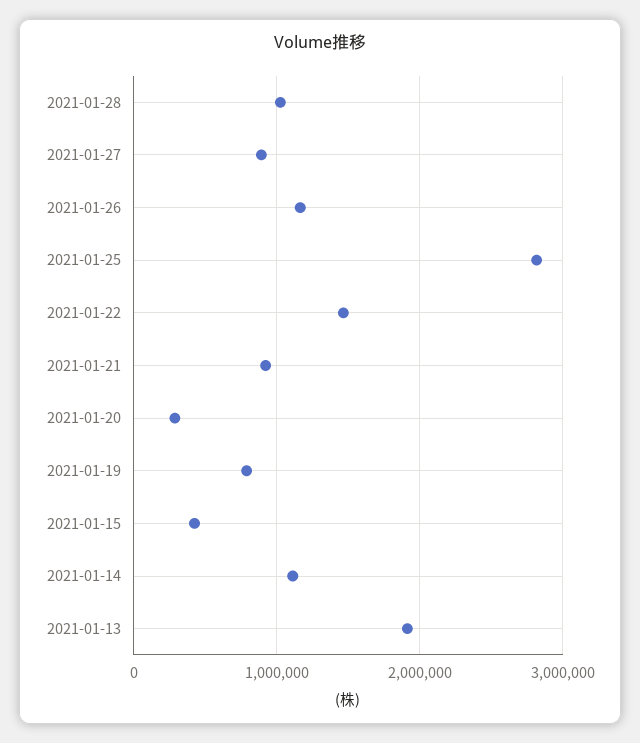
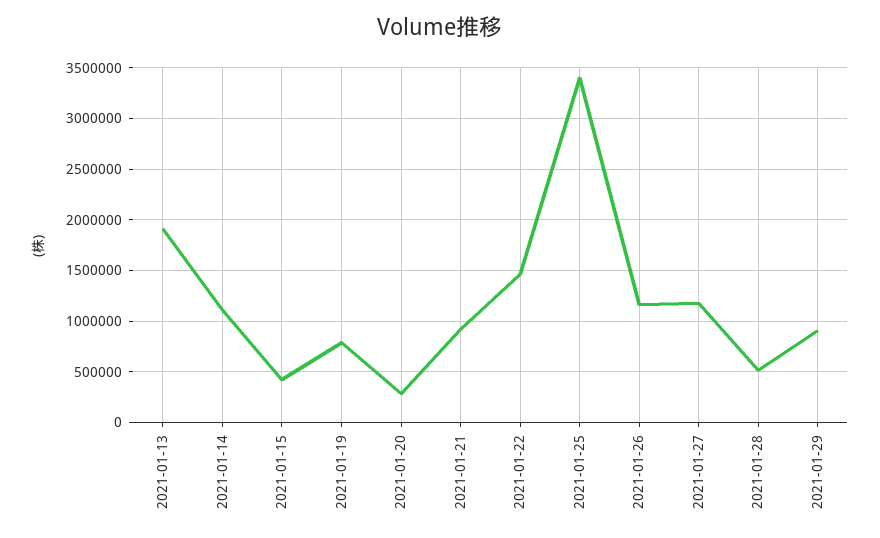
2021-01-28: 1000000 -> 500000
2021-01-27: 900000 -> 1200000
2021-01-25: 2800000 -> 3400000
2021-01-29: none -> 900000

